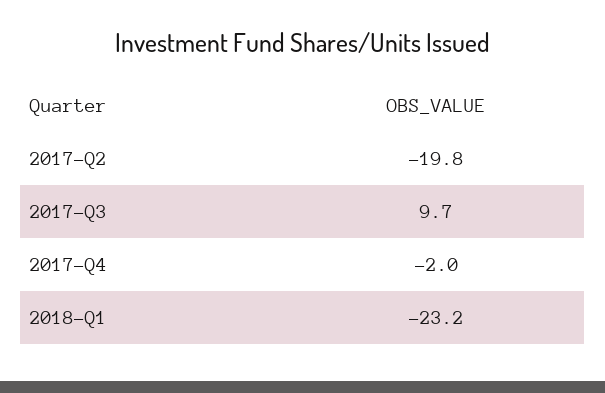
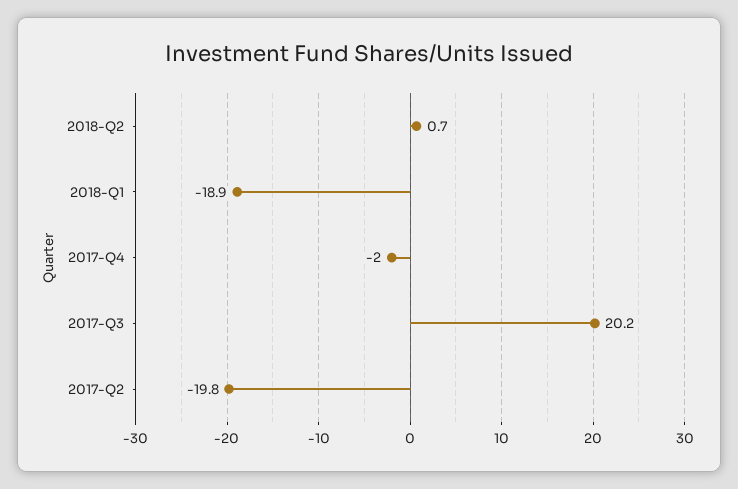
2017-Q3: 9.7 -> 20.2
2018-Q1: -23.2 -> -18.9
2018-Q2: none -> 0.7

